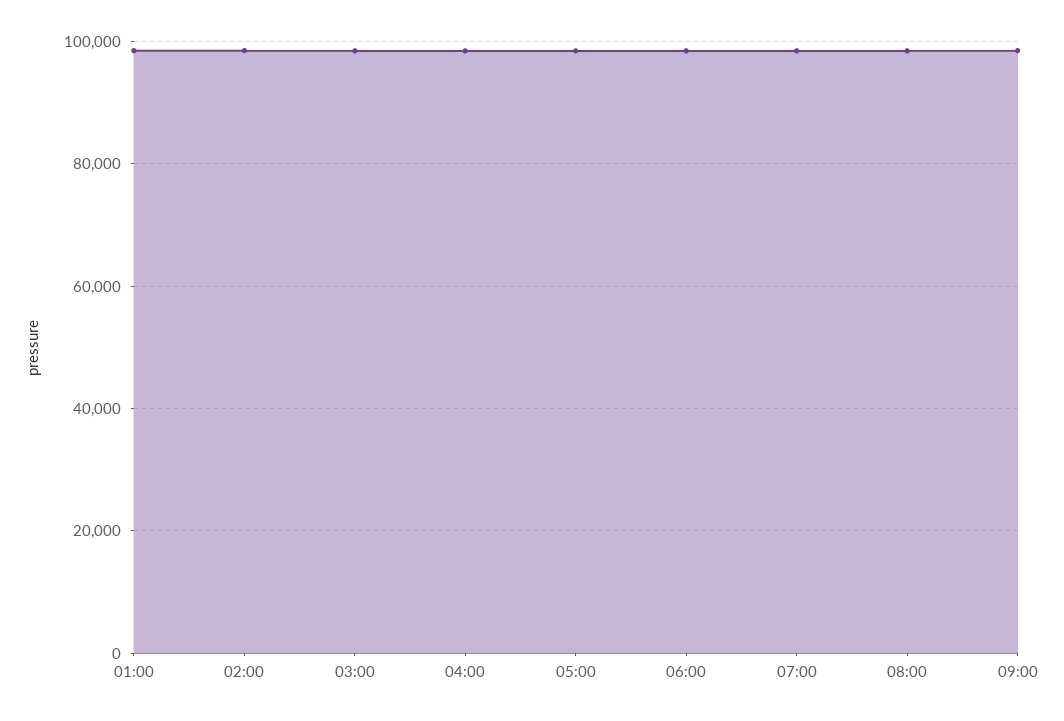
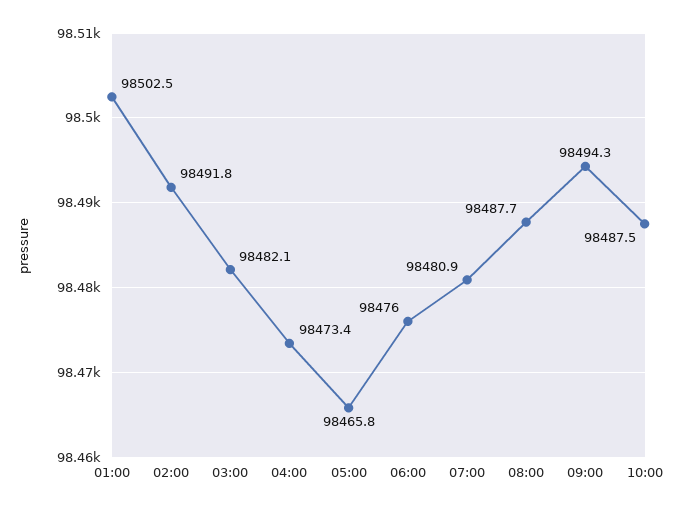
10:00: none -> 98487.5

